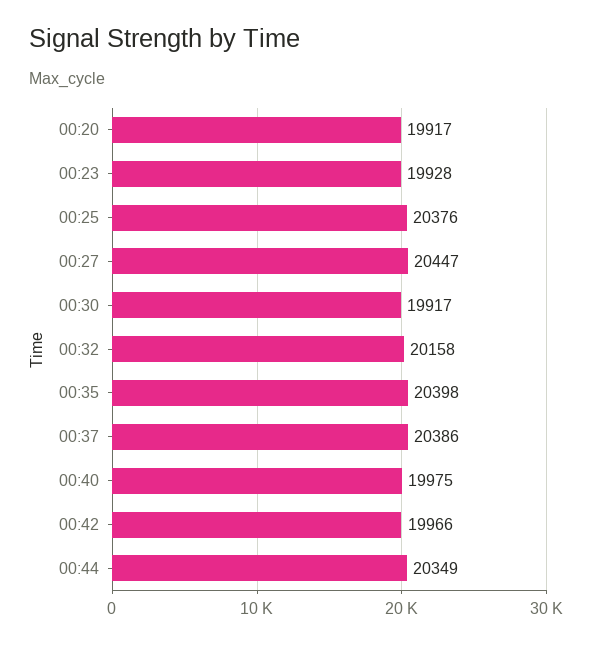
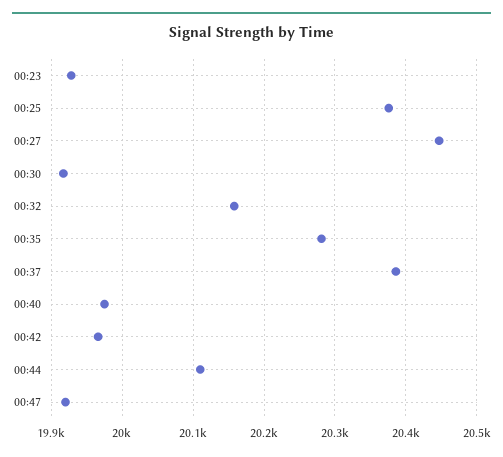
00:20: 19917 -> none
00:35: 20398 -> 20280
00:44: 20349 -> 20110
00:47: none -> 19920

